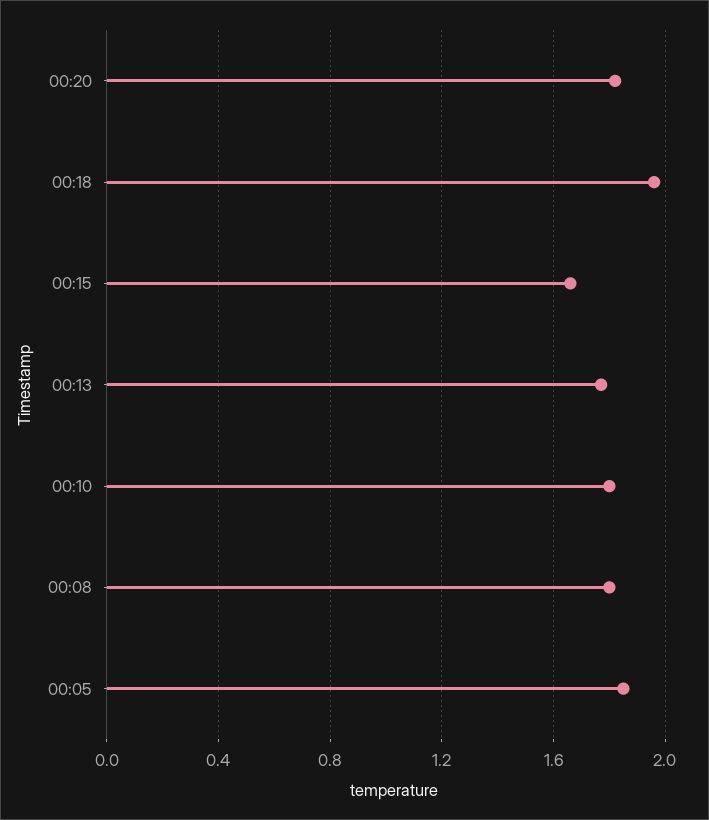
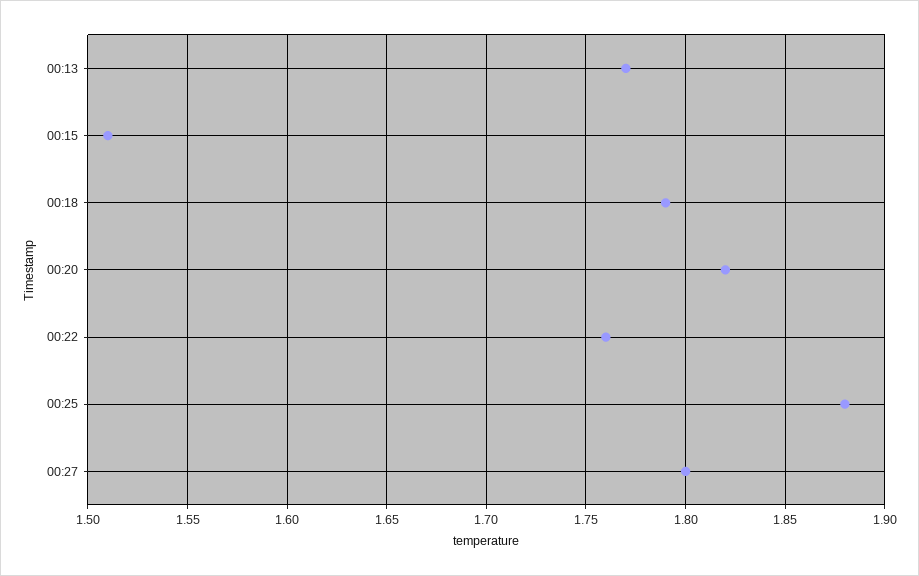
00:18: 1.95 -> 1.79
00:15: 1.65 -> 1.51
00:10: 1.8 -> none
00:08: 1.8 -> none
00:05: 1.85 -> none
00:22: none -> 1.76
00:25: none -> 1.88
00:27: none -> 1.8

